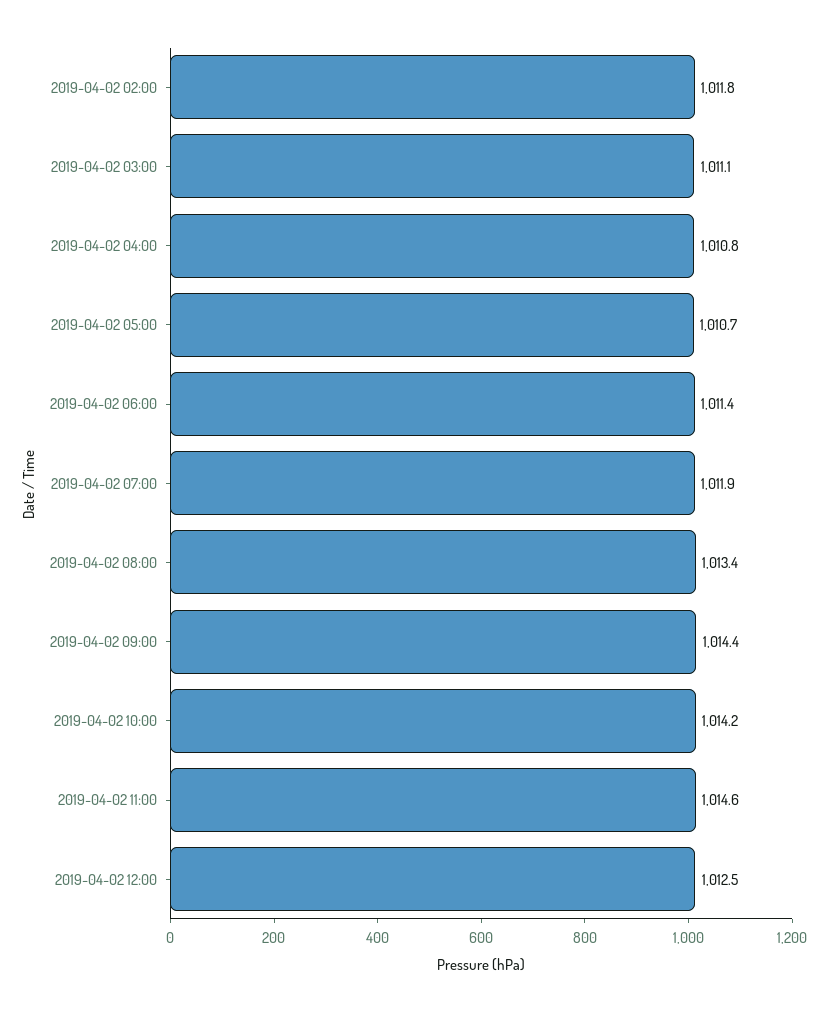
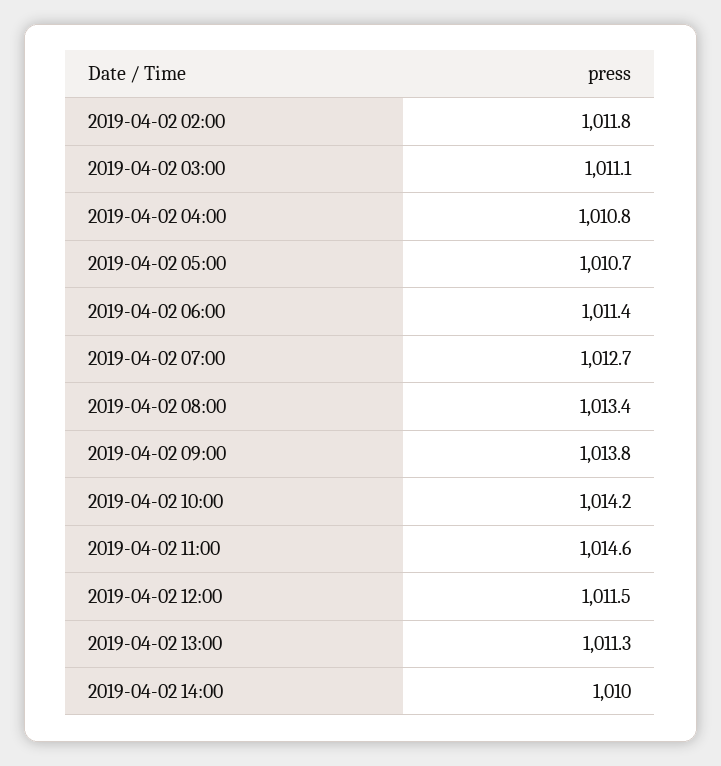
2019-04-02 07:00: 1011.9 -> 1012.7
2019-04-02 09:00: 1014.4 -> 1013.8
2019-04-02 12:00: 1012.5 -> 1011.5
2019-04-02 13:00: none -> 1011.3
2019-04-02 14:00: none -> 1010

